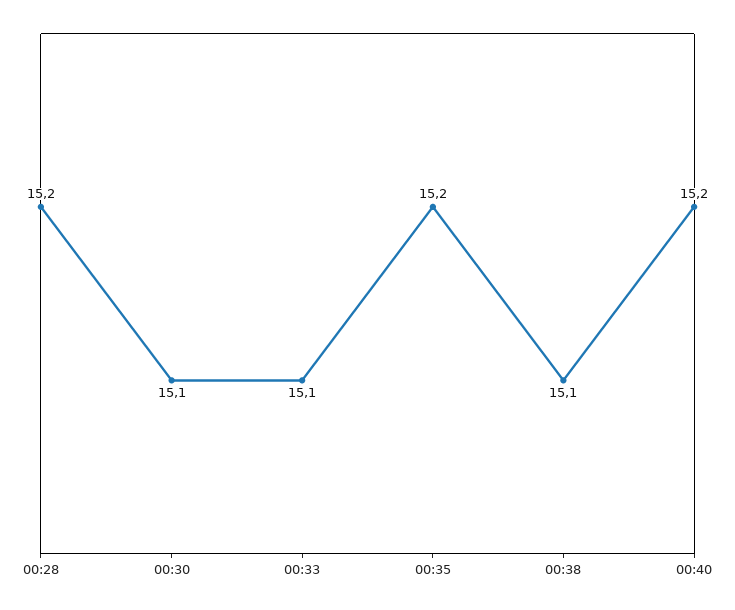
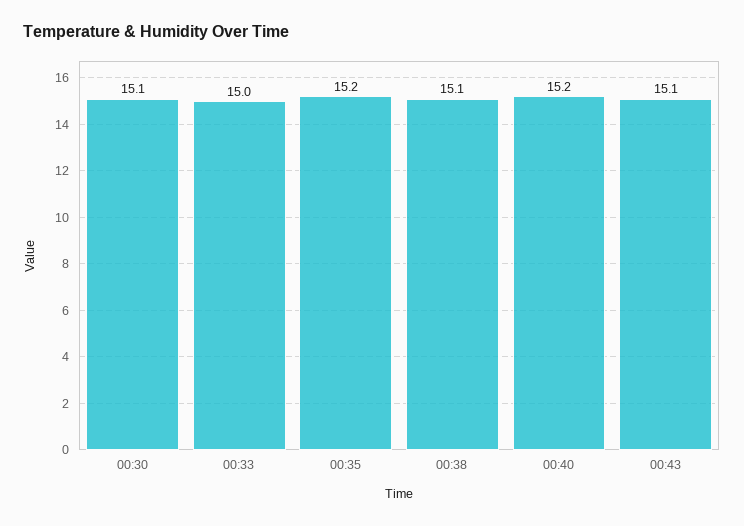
00:28: 15.2 -> none
00:33: 15.1 -> 15
00:43: none -> 15.1

